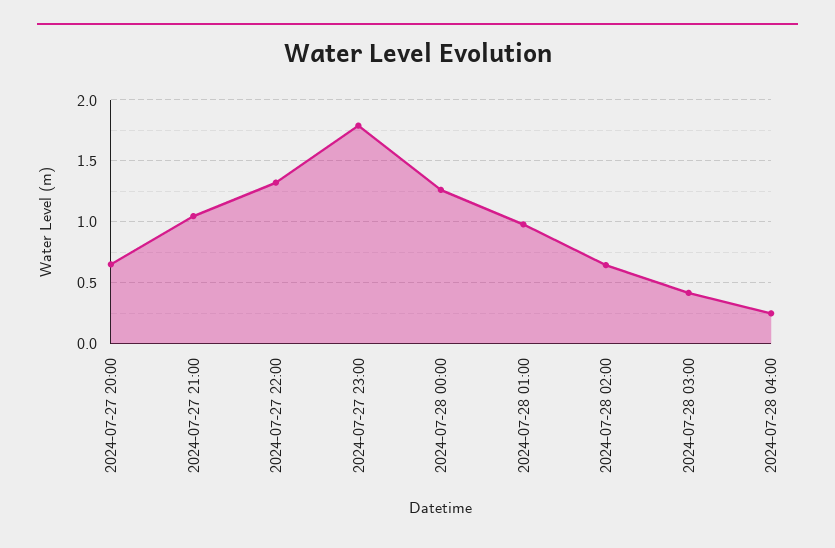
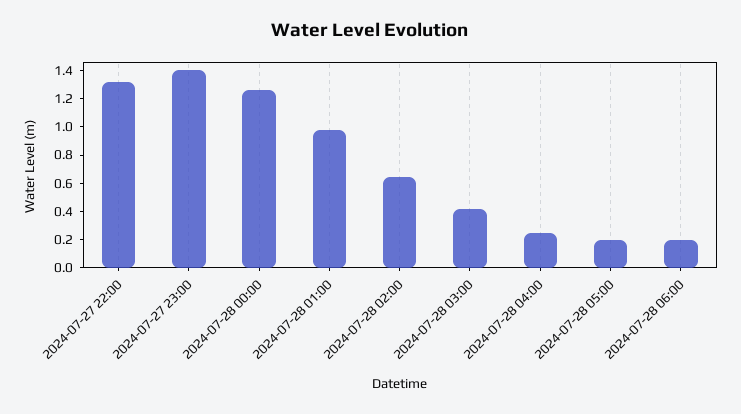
2024-07-27 20:00: 0.65 -> none
2024-07-27 21:00: 1.05 -> none
2024-07-27 23:00: 1.8 -> 1.4
2024-07-28 05:00: none -> 0.2
2024-07-28 06:00: none -> 0.2

